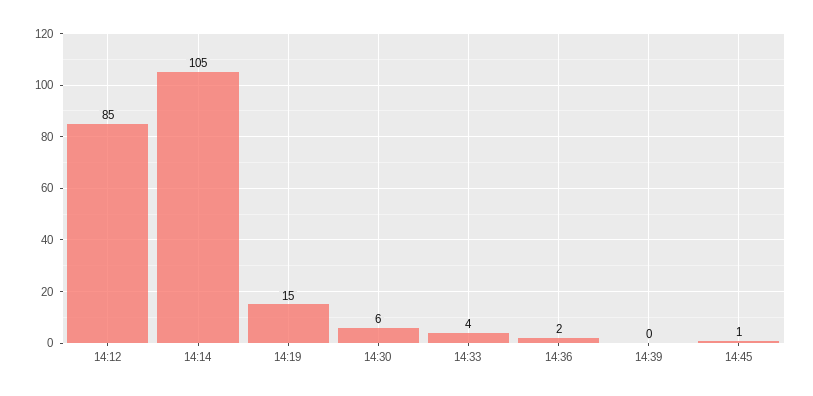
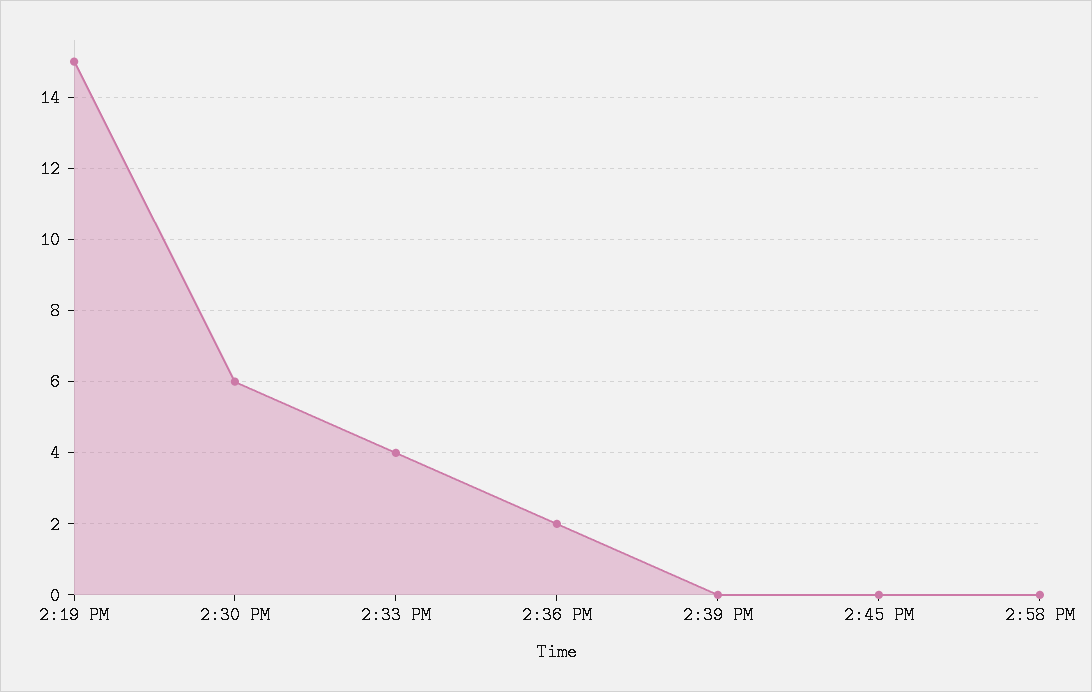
14:12: 85 -> none
14:14: 105 -> none
14:45: 1 -> 0
2:58 PM: none -> 0

